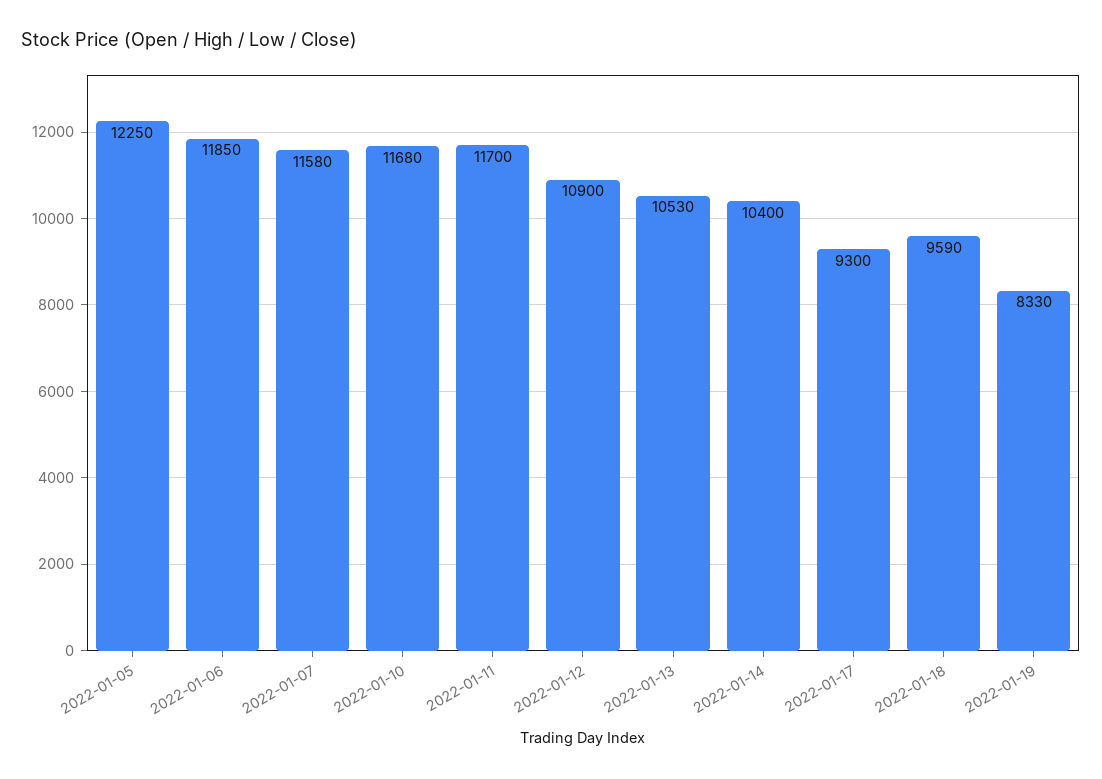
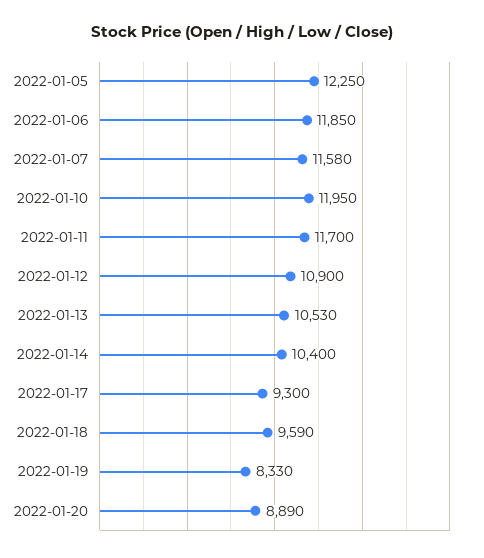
2022-01-10: 11680 -> 11950
2022-01-20: none -> 8890

